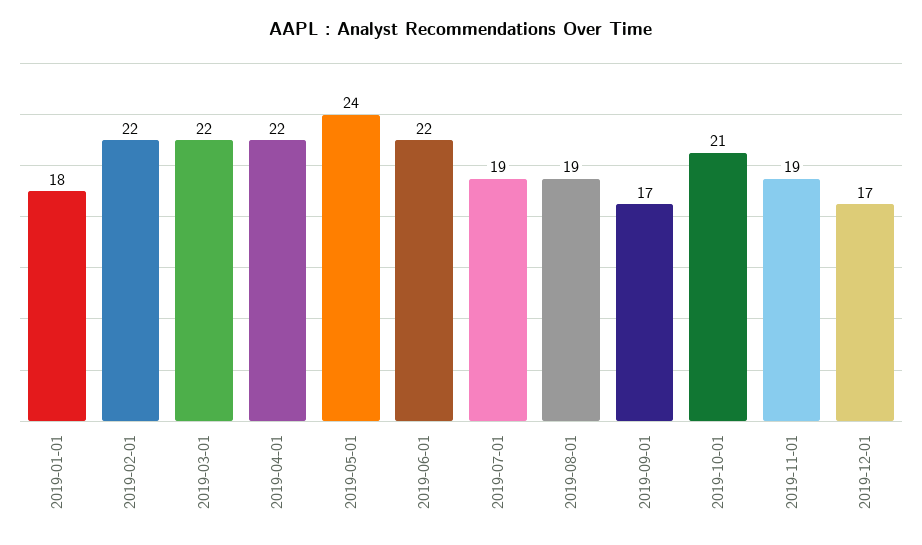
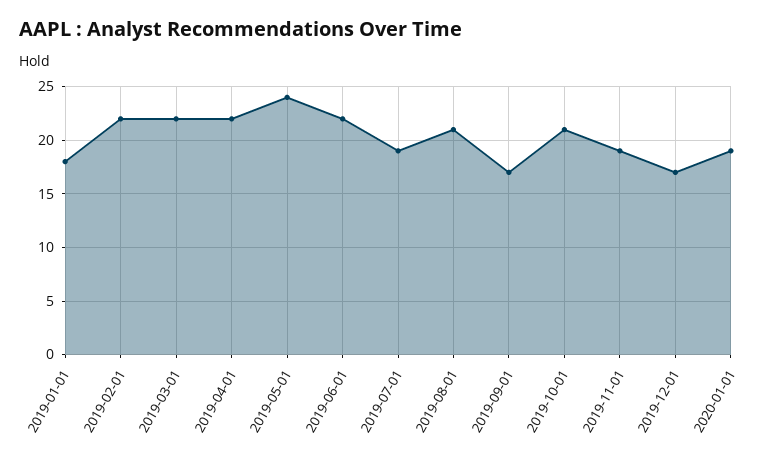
2019-08-01: 19 -> 21
2020-01-01: none -> 19

